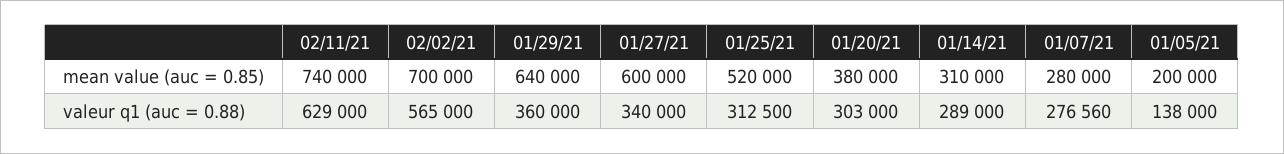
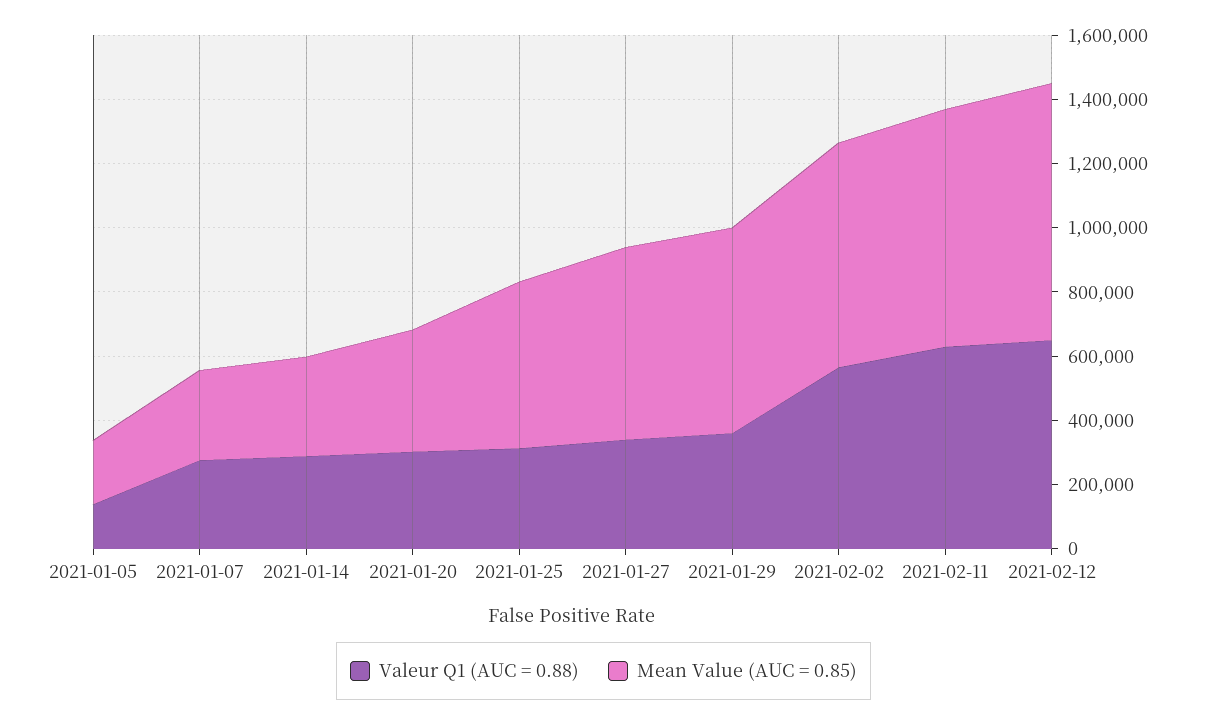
valeur q1 (auc = 0.88), 2021-02-12: none -> 650000
mean value (auc = 0.85), 2021-02-12: none -> 800000

